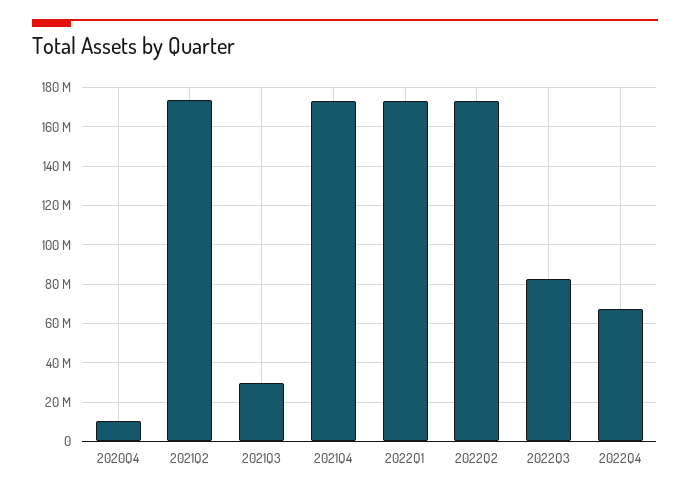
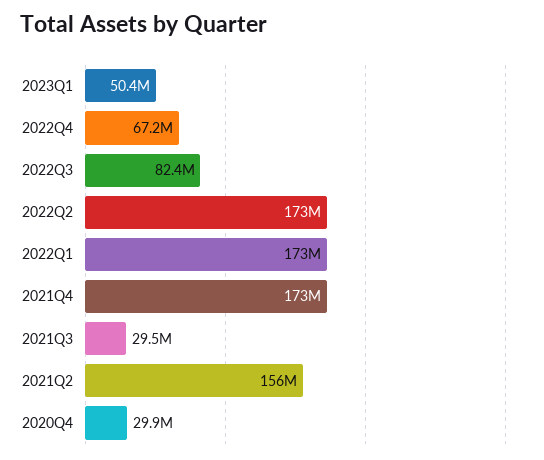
2020Q4: 10000000 -> 29900000
2021Q2: 175000000 -> 156000000
2023Q1: none -> 50400000

